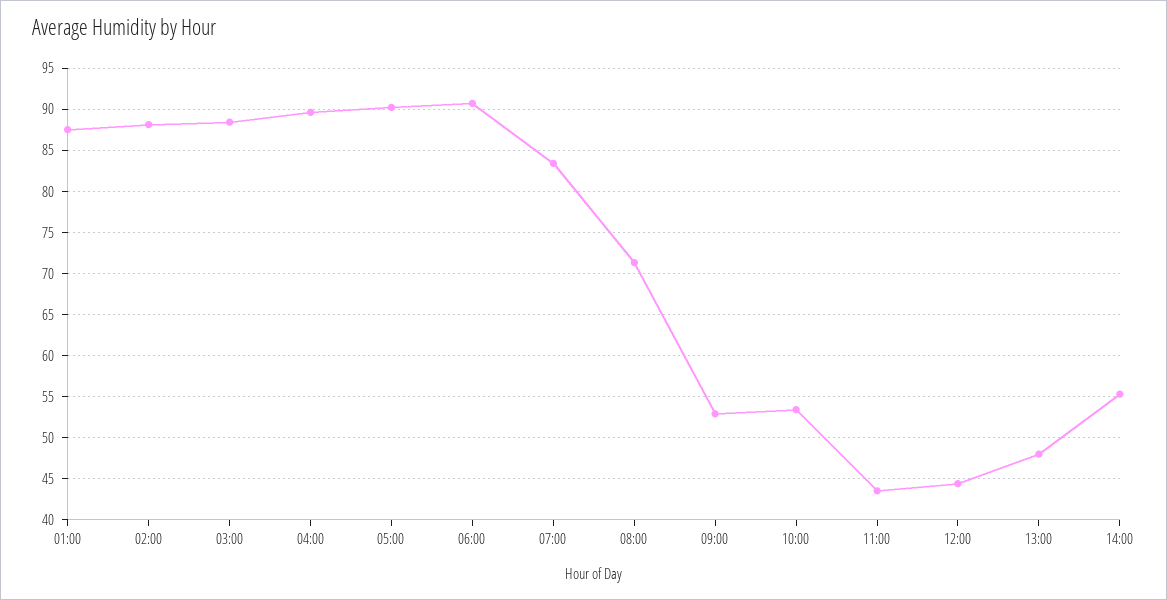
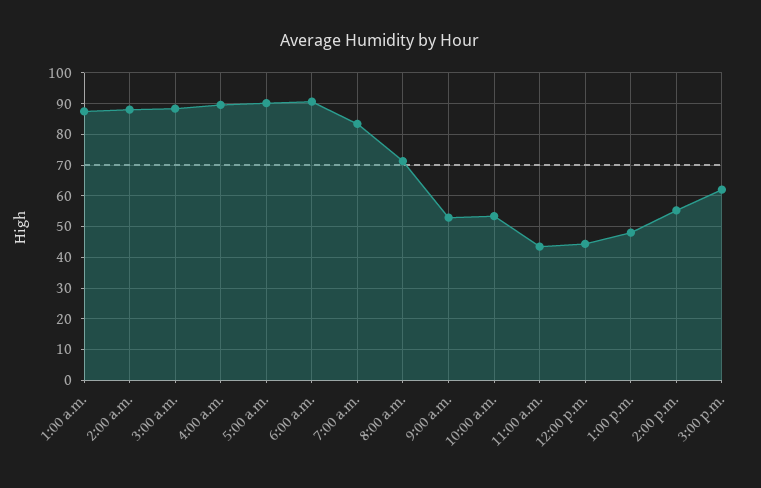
3:00 p.m.: none -> 62

